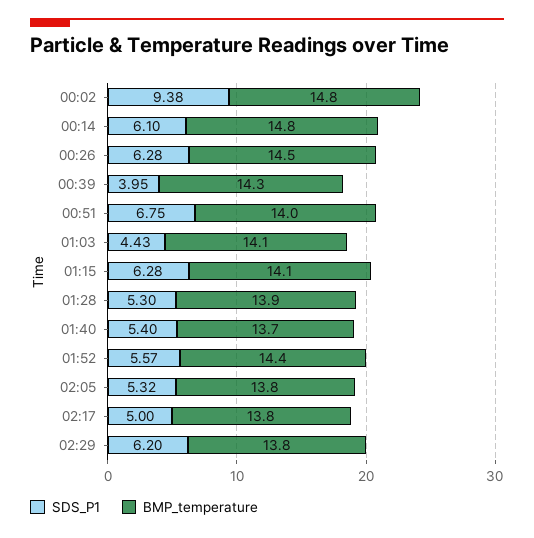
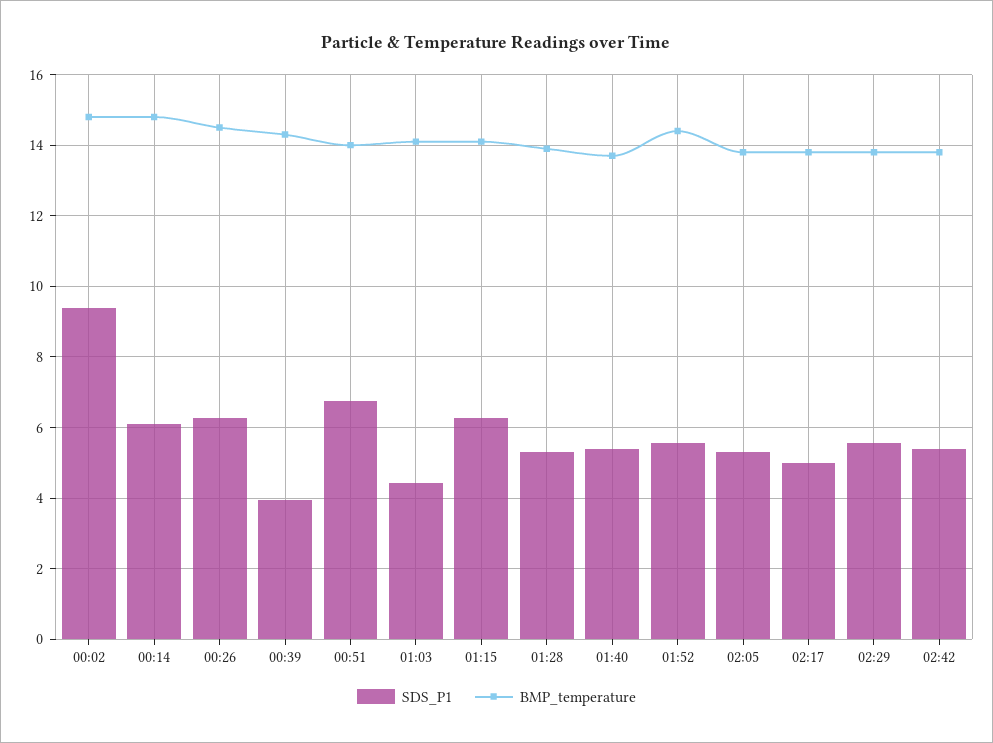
SDS_P1, 02:29: 6.2 -> 5.6
SDS_P1, 02:42: none -> 5.4
BMP_temperature, 02:42: none -> 13.8

